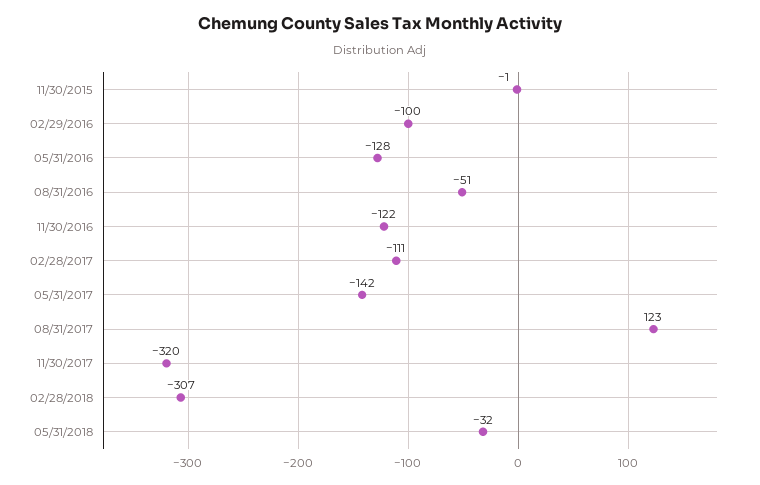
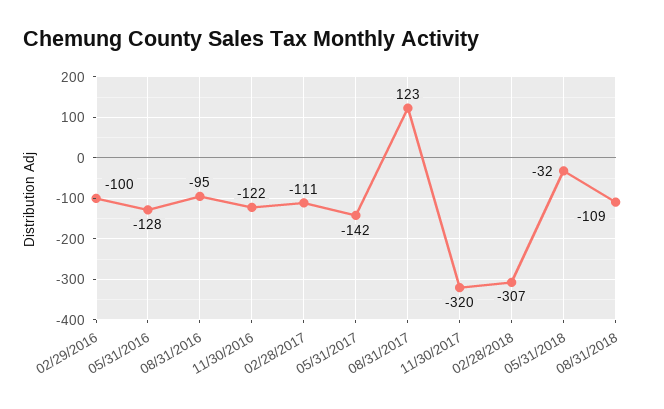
11/30/2015: -1 -> none
08/31/2016: -51 -> -95
08/31/2018: none -> -109

